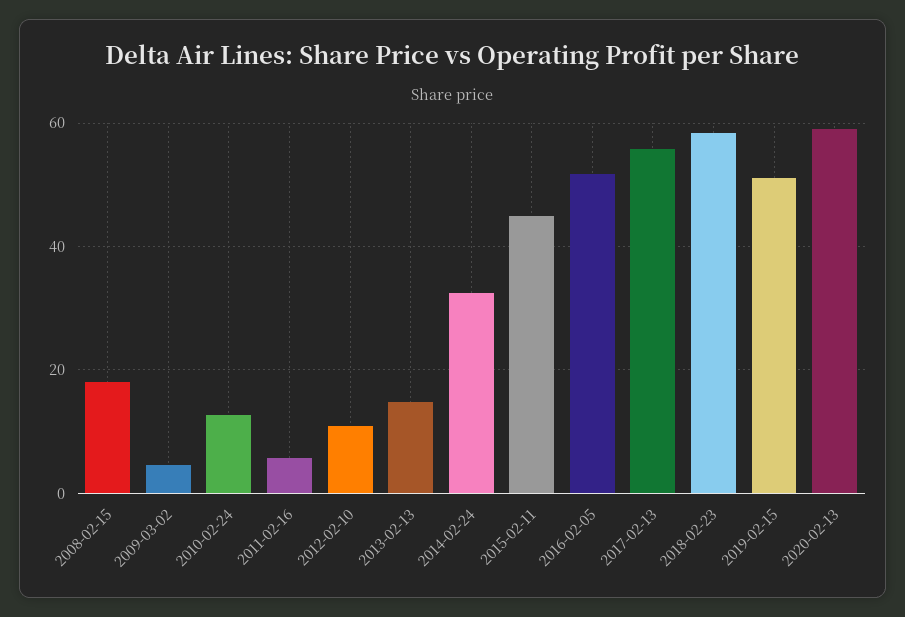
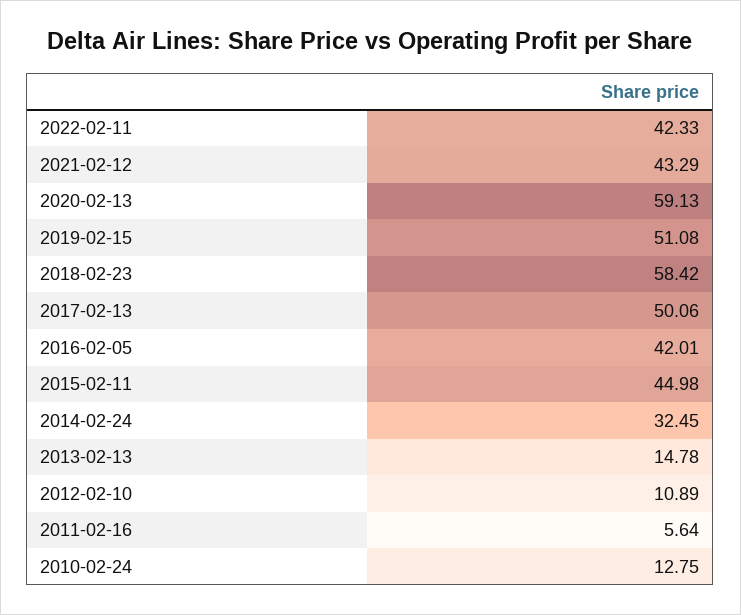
2008-02-15: 18 -> none
2009-03-02: 4 -> none
2016-02-05: 52 -> 42.01
2017-02-13: 56 -> 50.06
2022-02-11: none -> 42.33
2021-02-12: none -> 43.29

